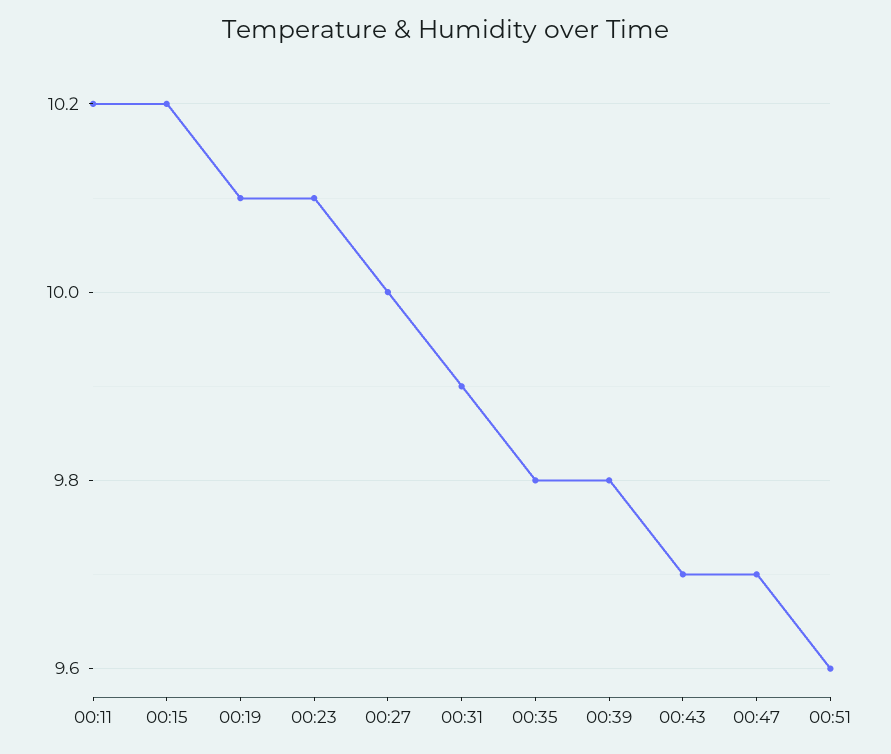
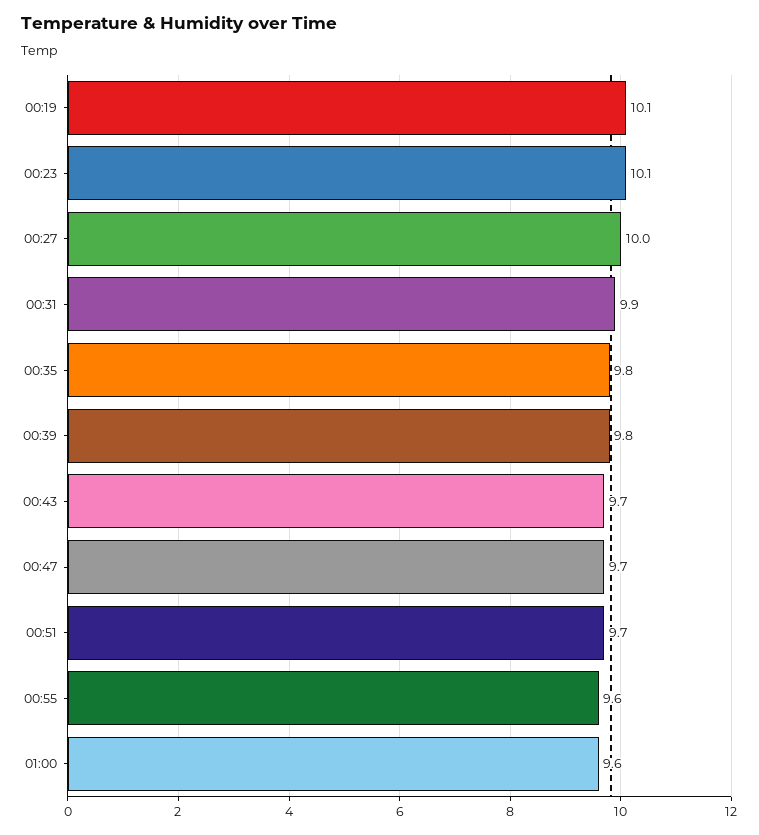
00:11: 10.2 -> none
00:15: 10.2 -> none
00:51: 9.6 -> 9.7
00:55: none -> 9.6
01:00: none -> 9.6

